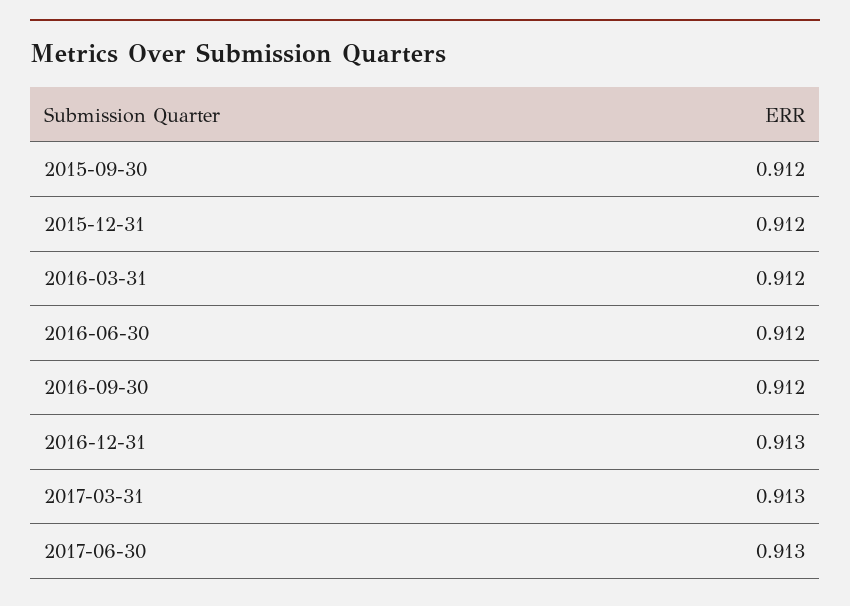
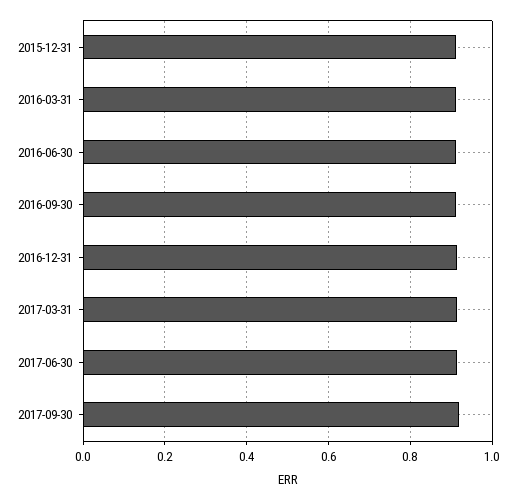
2015-09-30: 0.912 -> none
2017-09-30: none -> 0.92

